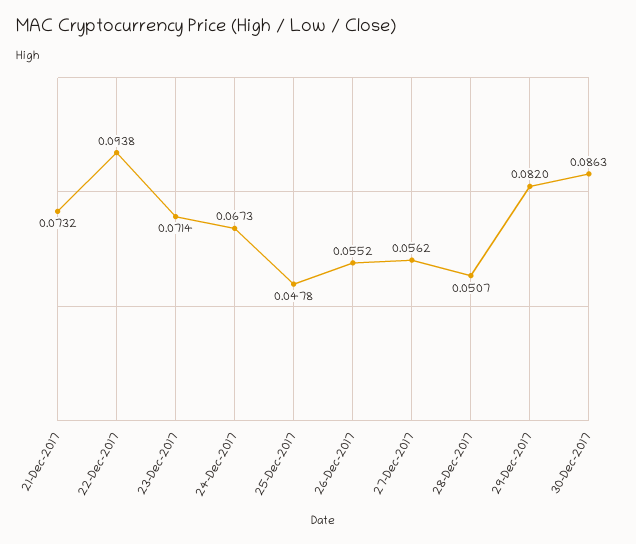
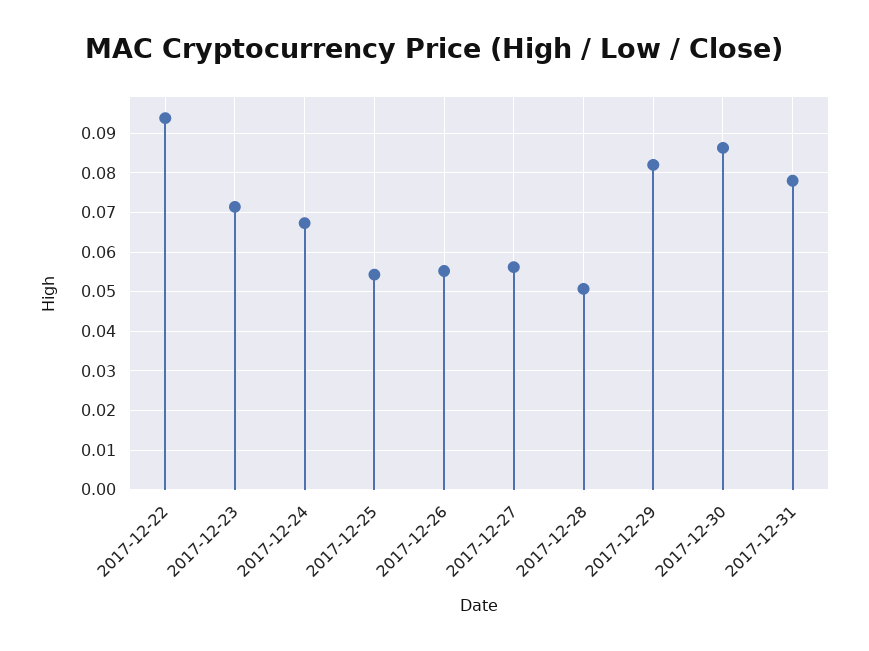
21-Dec-2017: 0.0732 -> none
25-Dec-2017: 0.0478 -> 0.054
2017-12-31: none -> 0.078

